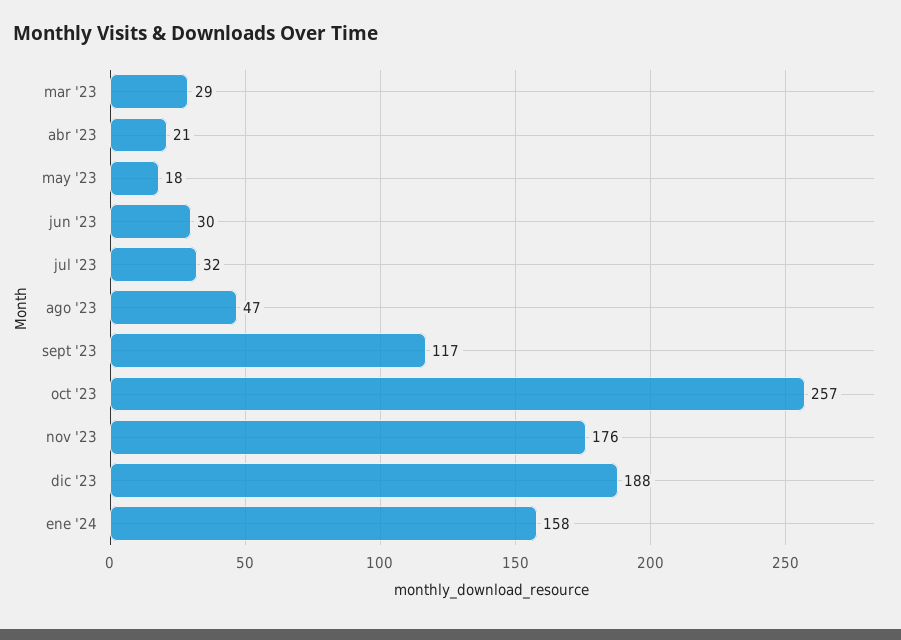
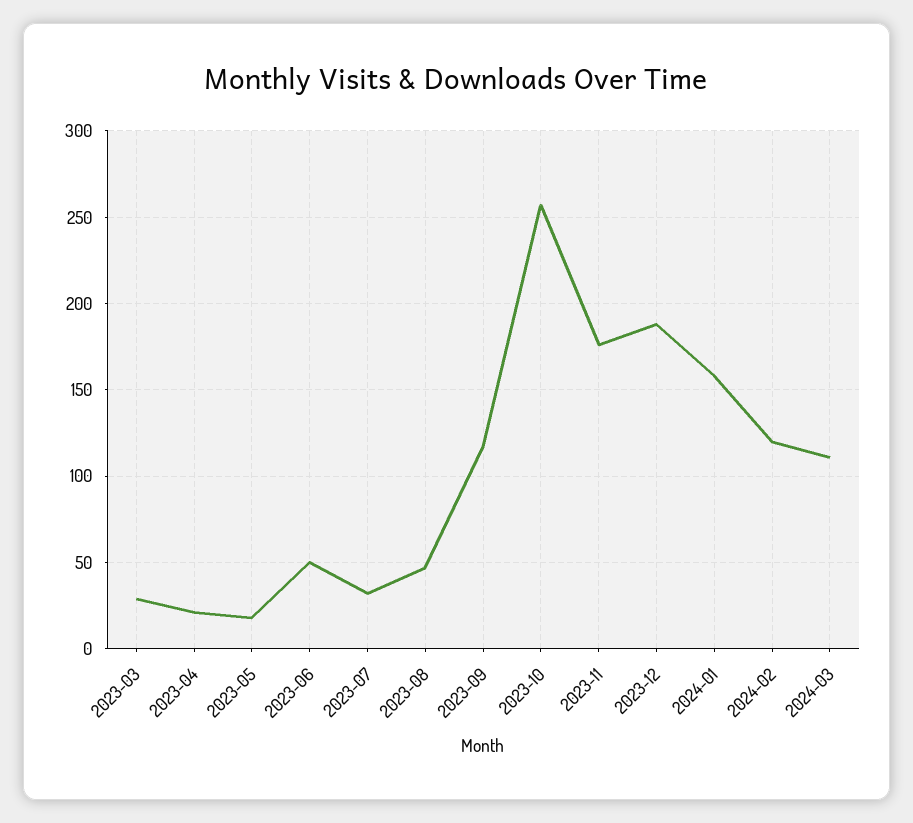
jun '23: 30 -> 50
2024-02: none -> 120
2024-03: none -> 110

